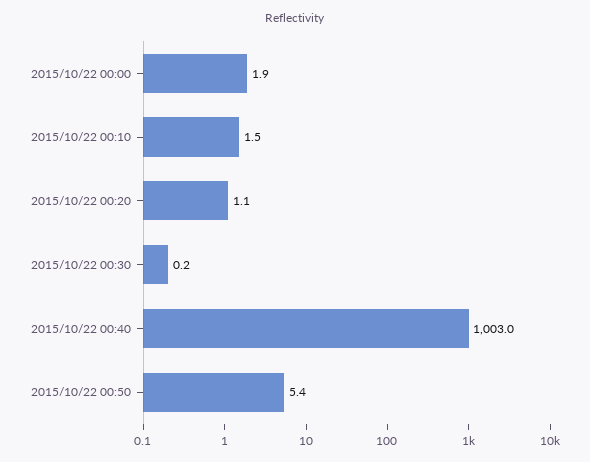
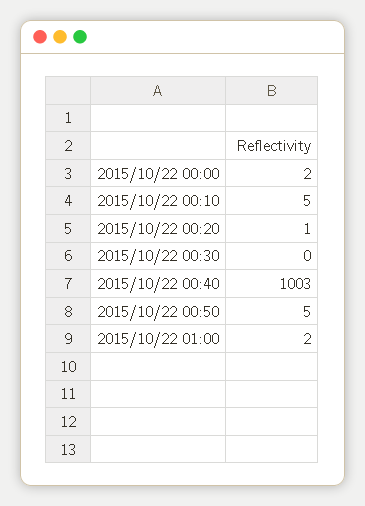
2015/10/22 00:10: 1.5 -> 5
2015/10/22 01:00: none -> 2

